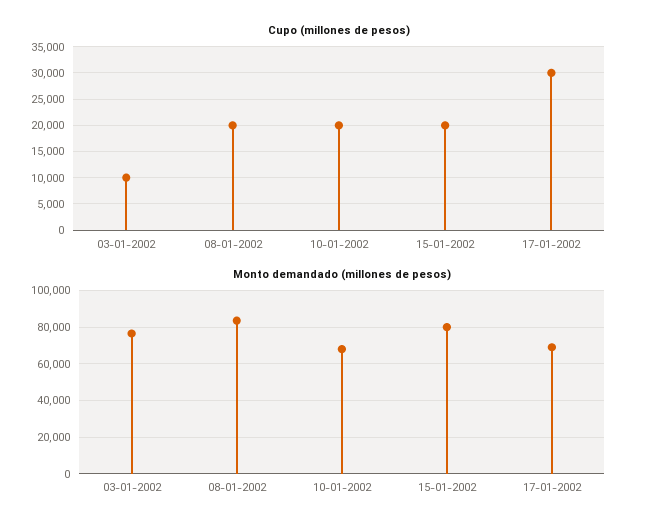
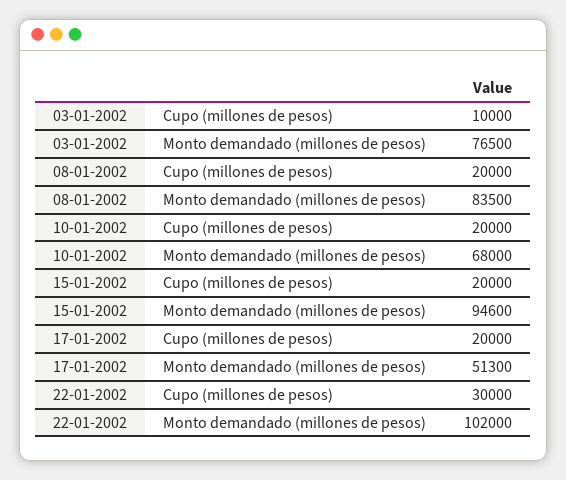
Cupo (millones de pesos), 17-01-2002: 30000 -> 20000
Monto demandado (millones de pesos), 15-01-2002: 80000 -> 94600
Monto demandado (millones de pesos), 17-01-2002: 70000 -> 51300
Cupo (millones de pesos), 22-01-2002: none -> 30000
Monto demandado (millones de pesos), 22-01-2002: none -> 102000

